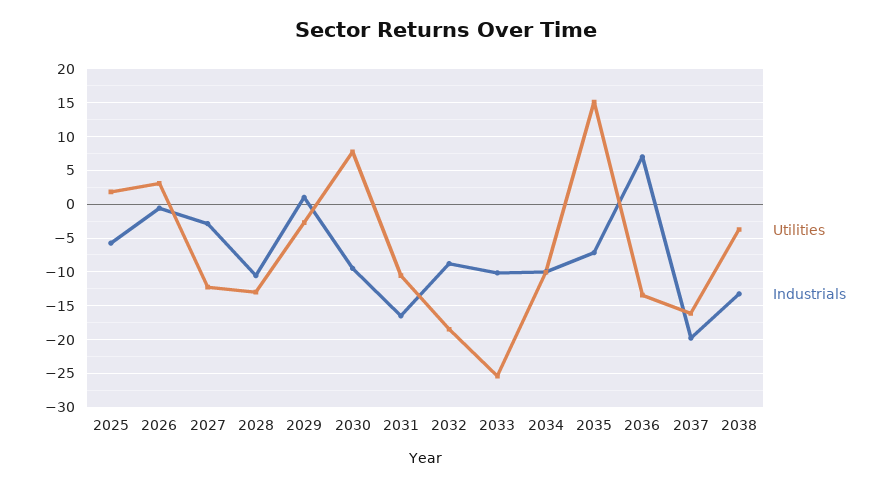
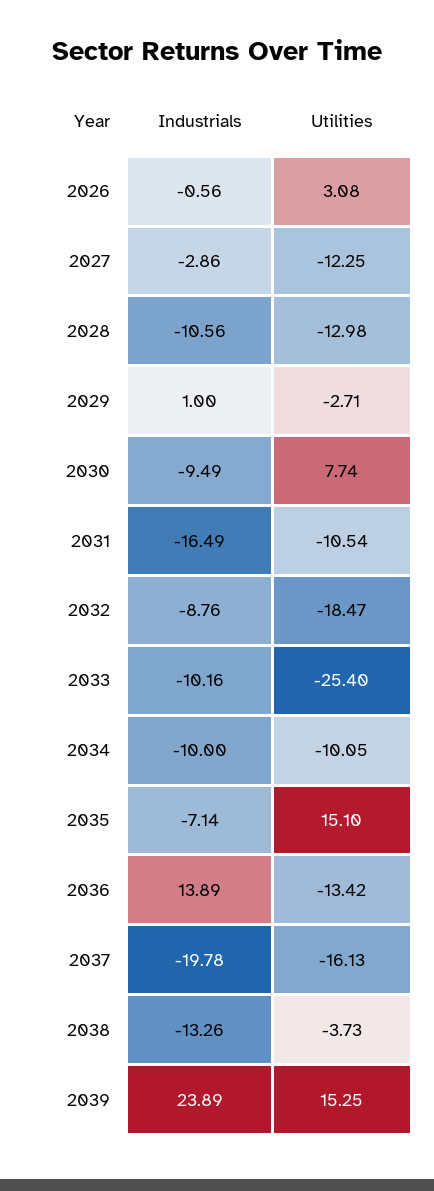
Utilities, 2025: 2 -> none
Industrials, 2025: -6 -> none
Industrials, 2036: 7 -> 13.89
Industrials, 2039: none -> 23.89
Utilities, 2039: none -> 15.25

